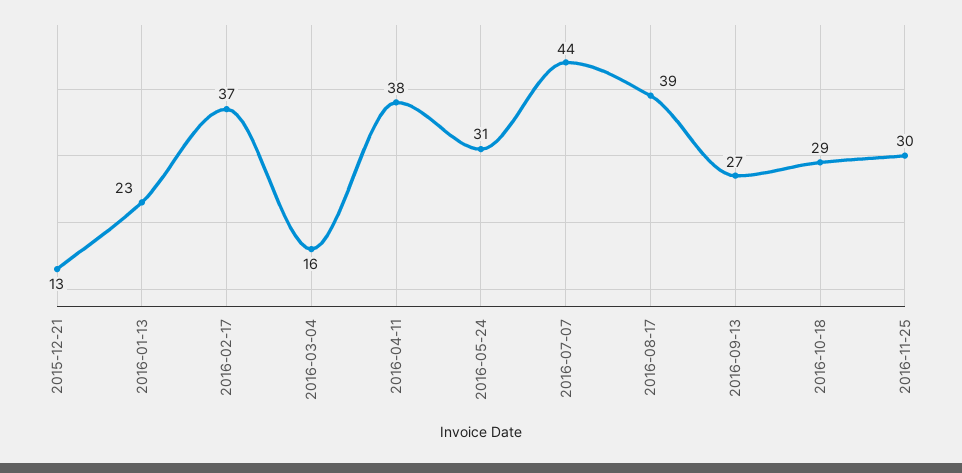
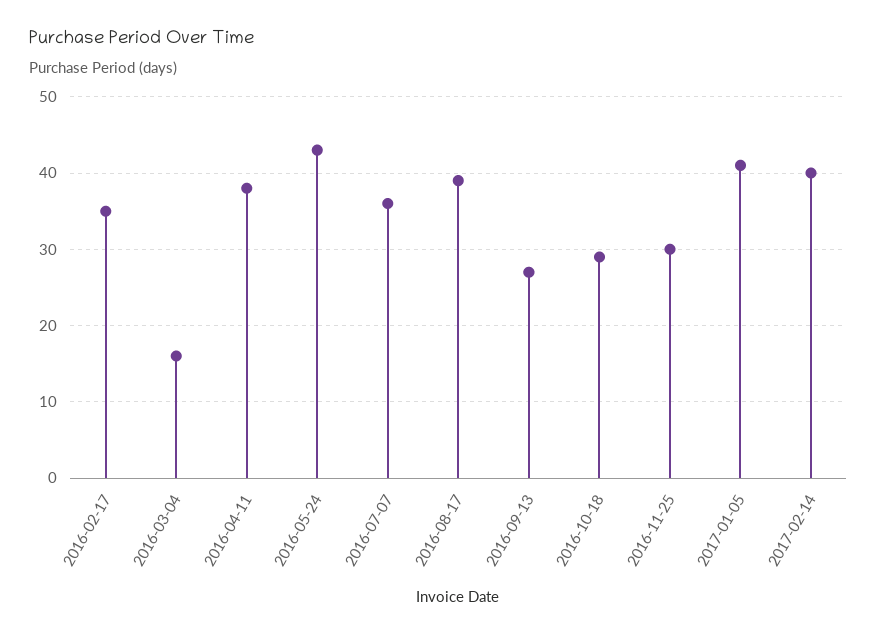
2015-12-21: 13 -> none
2016-01-13: 23 -> none
2016-02-17: 37 -> 35
2016-05-24: 31 -> 43
2016-07-07: 44 -> 36
2017-01-05: none -> 41
2017-02-14: none -> 40

